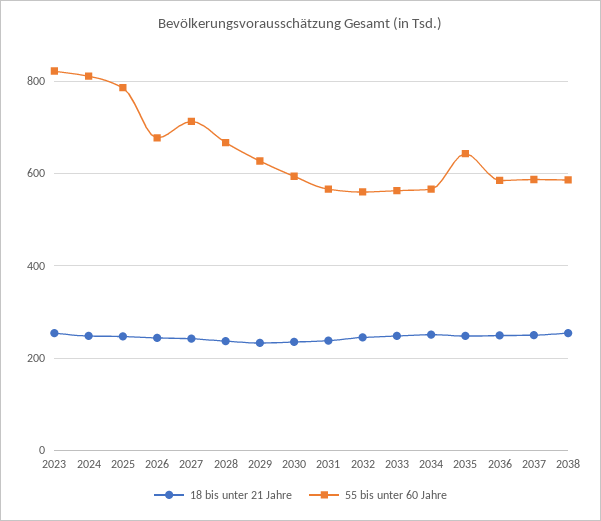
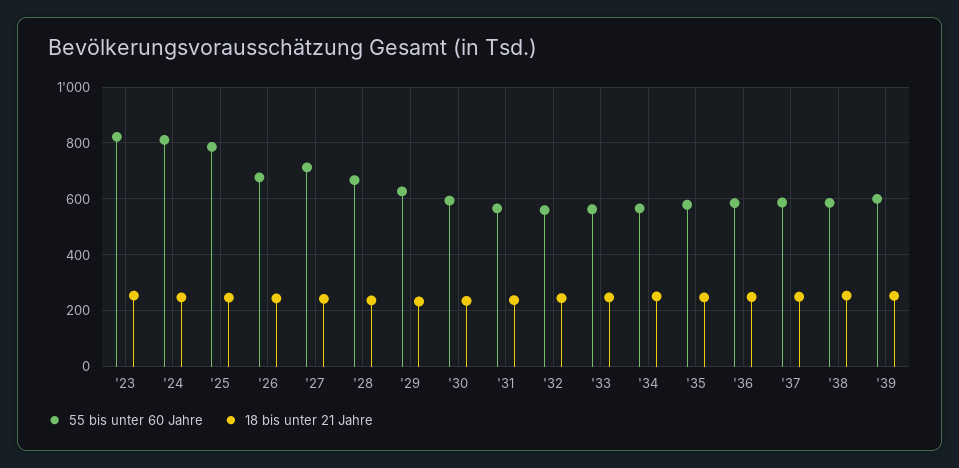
55 bis unter 60 Jahre, 2035: 640 -> 575
55 bis unter 60 Jahre, '39: none -> 600
18 bis unter 21 Jahre, '39: none -> 250

